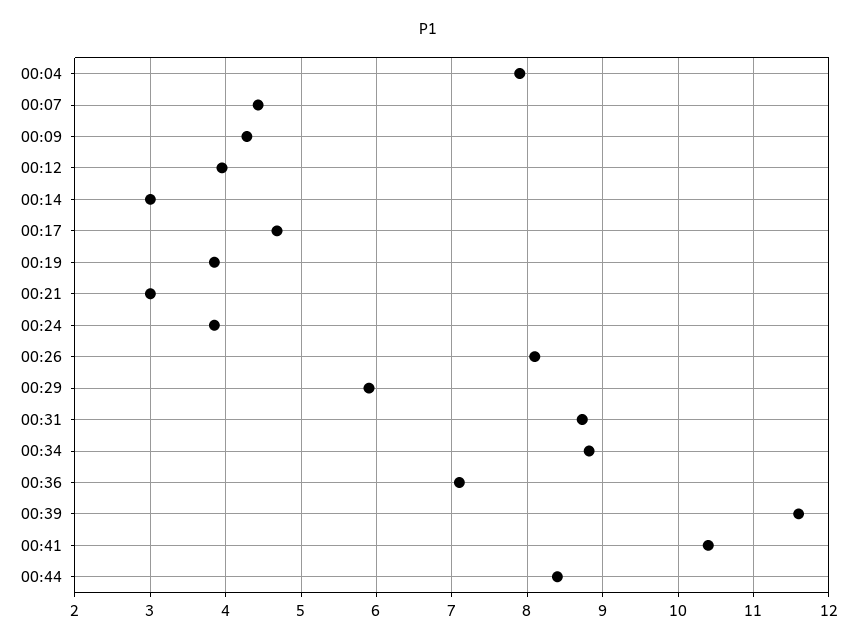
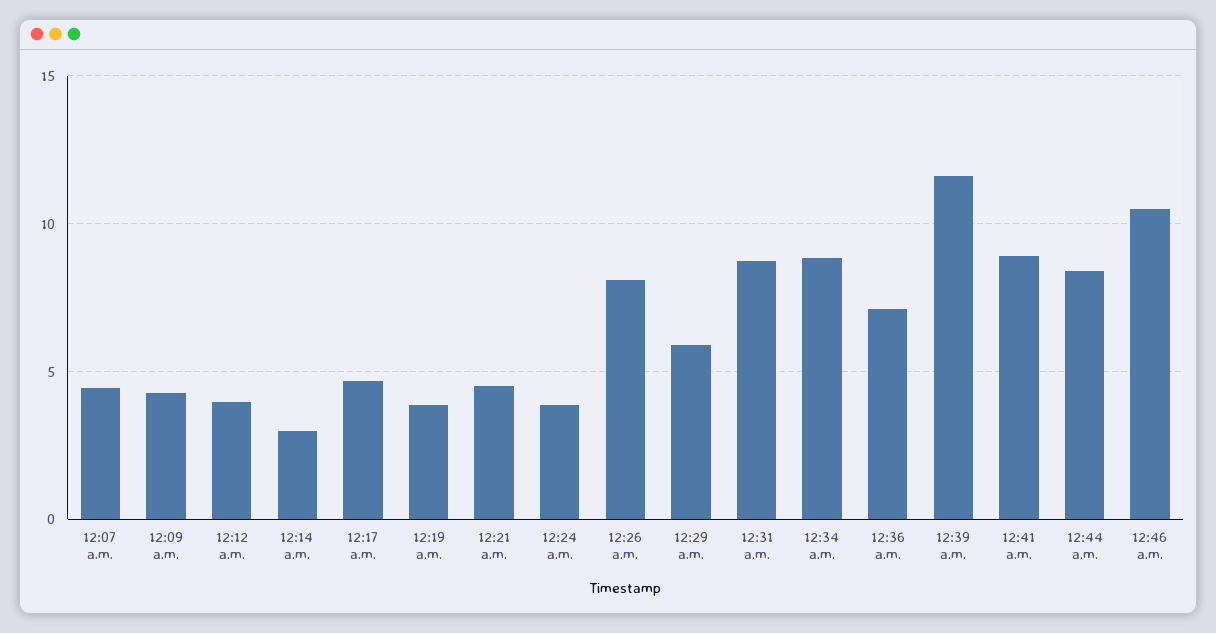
00:04: 7.9 -> none
00:21: 3 -> 4.5
00:41: 10.4 -> 9
12:46 a.m.: none -> 10.5

